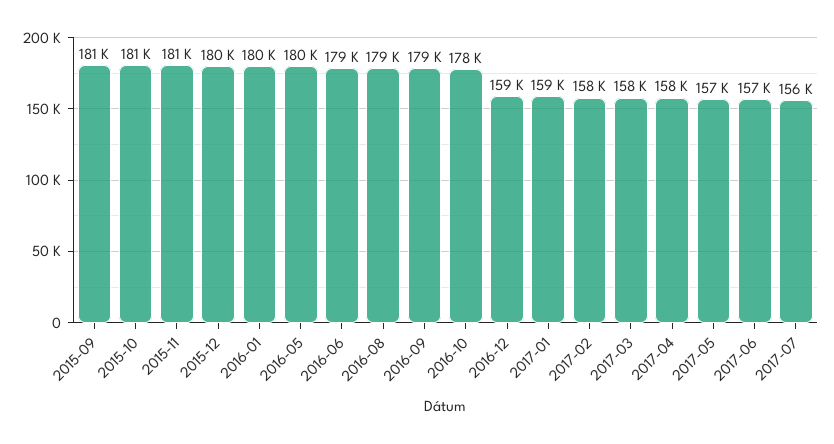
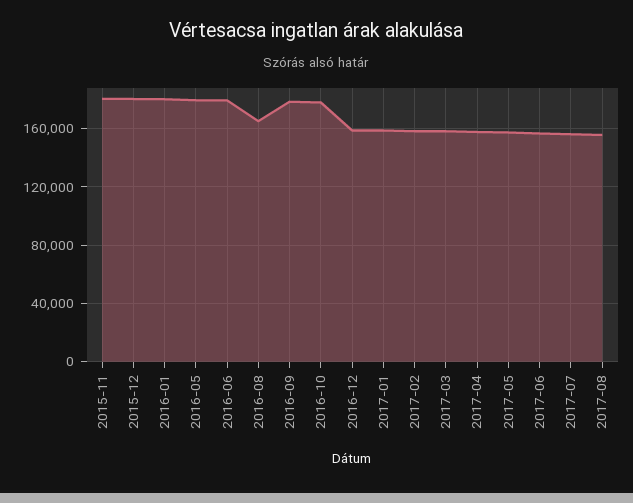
2015-09: 181000 -> none
2015-10: 181000 -> none
2016-08: 179000 -> 165000
2017-08: none -> 155000

